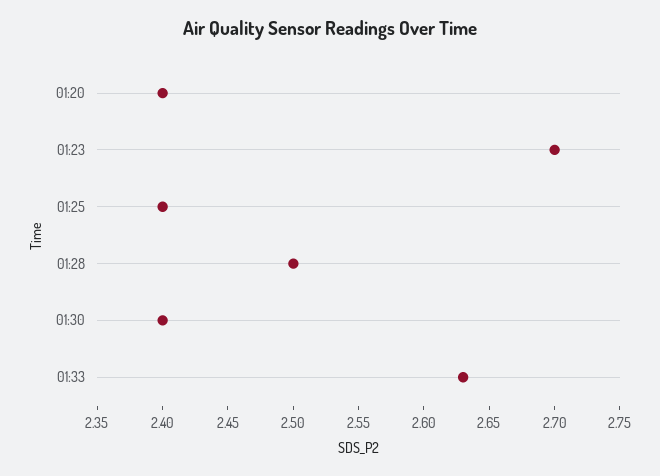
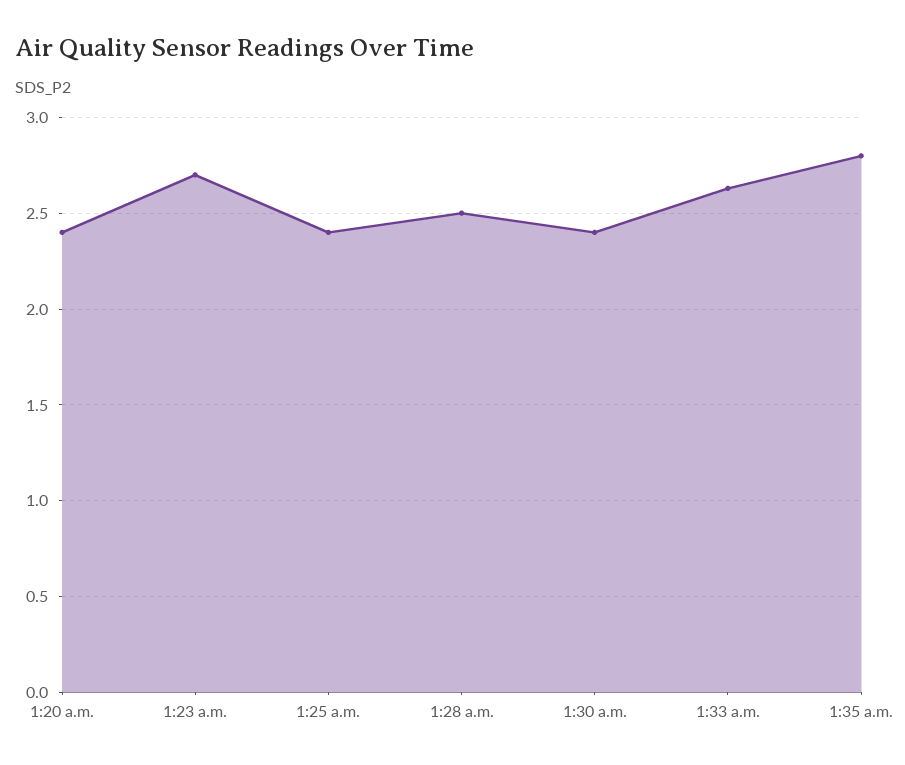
1:35 a.m.: none -> 2.8

